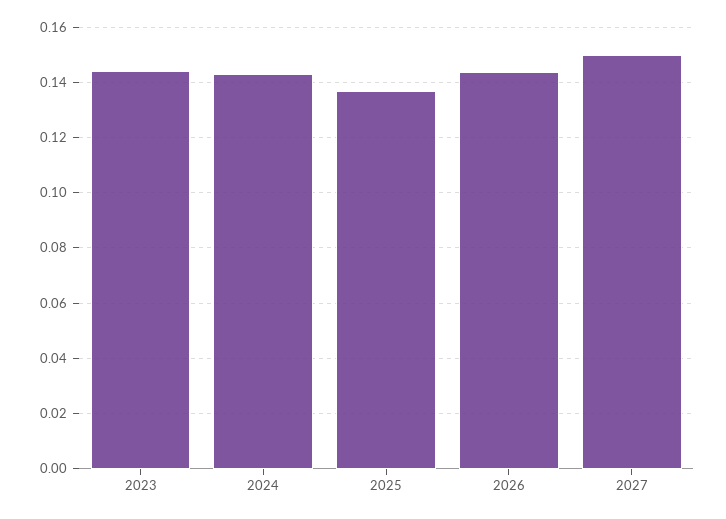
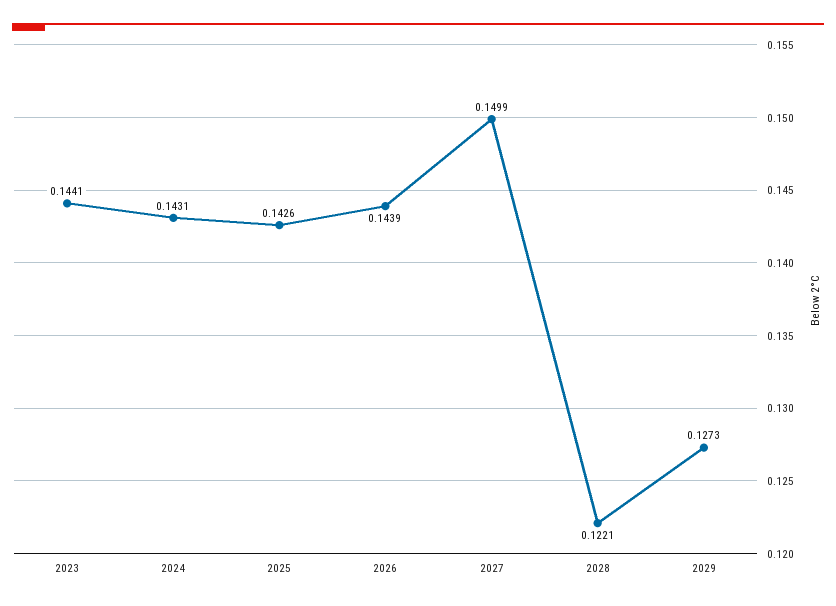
2025: 0.1375 -> 0.1426
2028: none -> 0.1221
2029: none -> 0.1273

